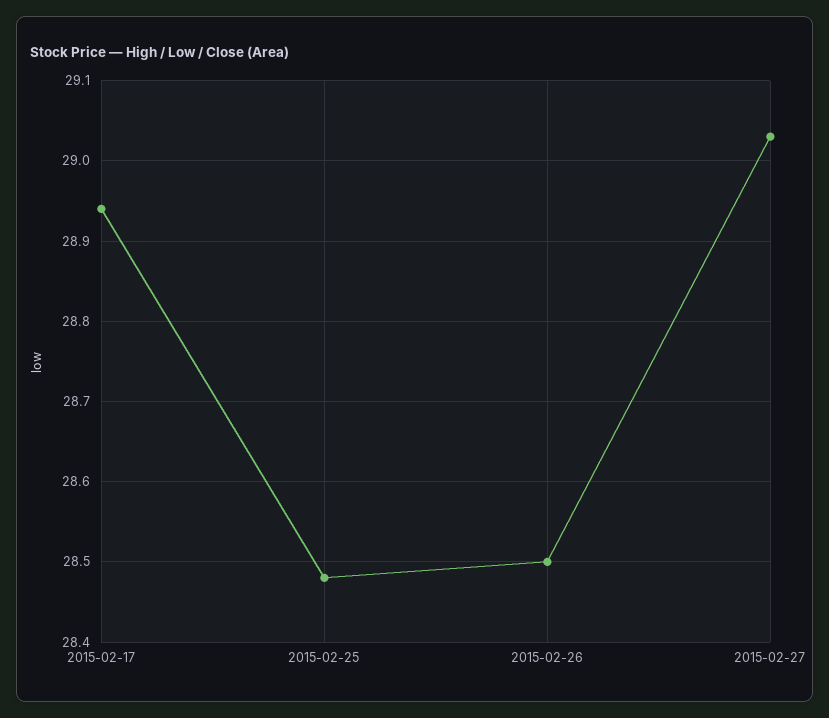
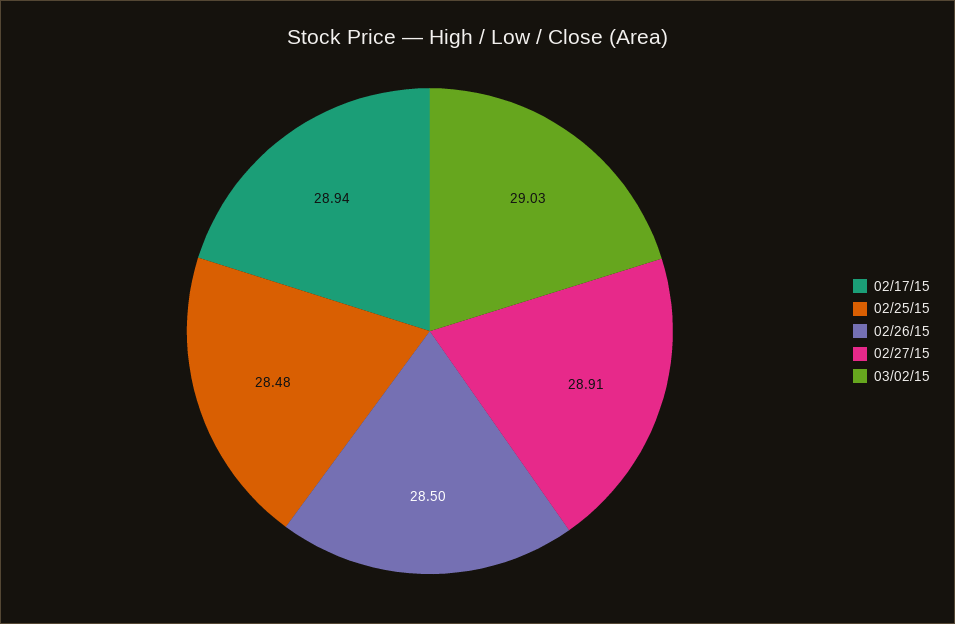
2015-02-27: 29.03 -> 28.91
03/02/15: none -> 29.03

